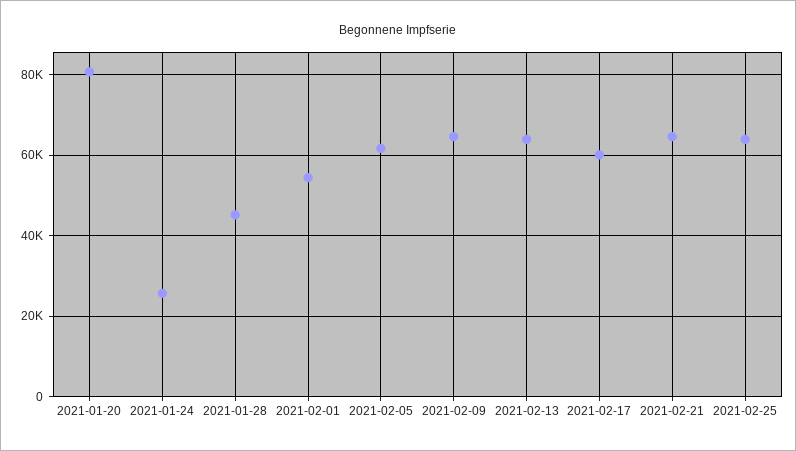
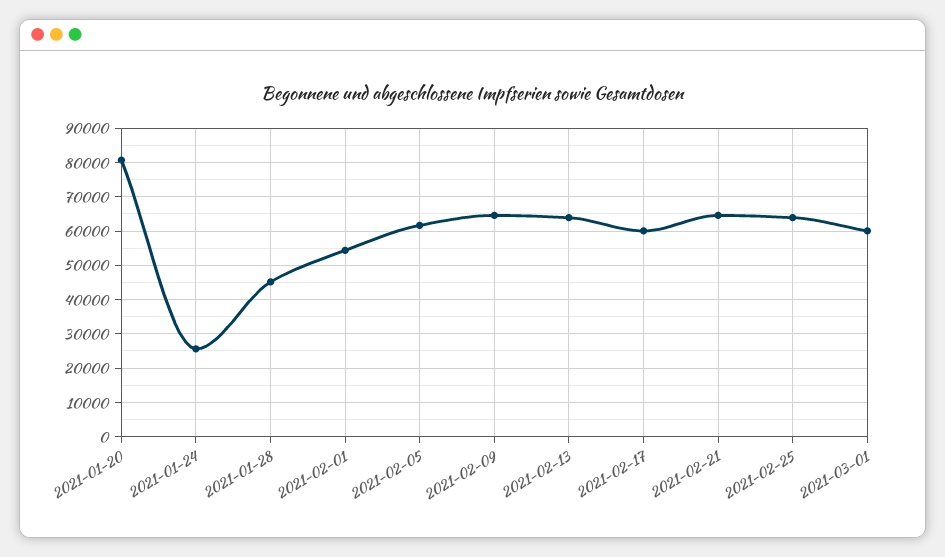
2021-03-01: none -> 60000

